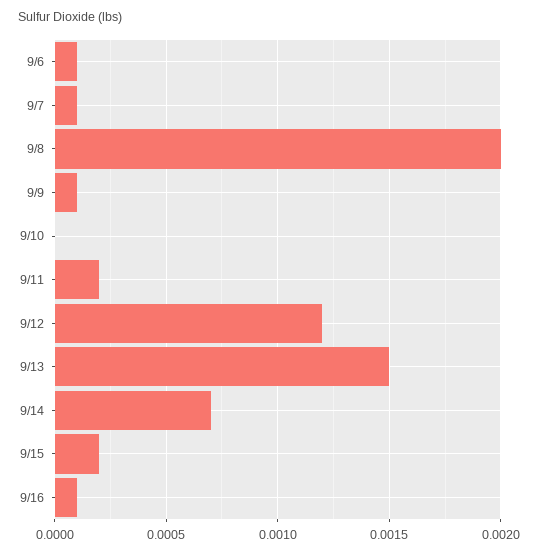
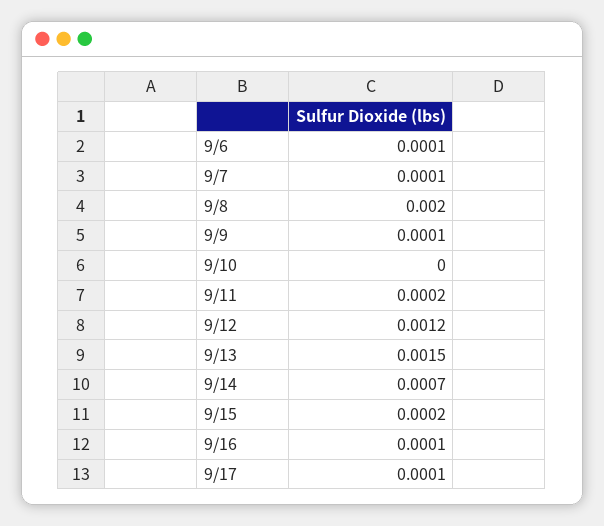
9/17: none -> 0.0001

